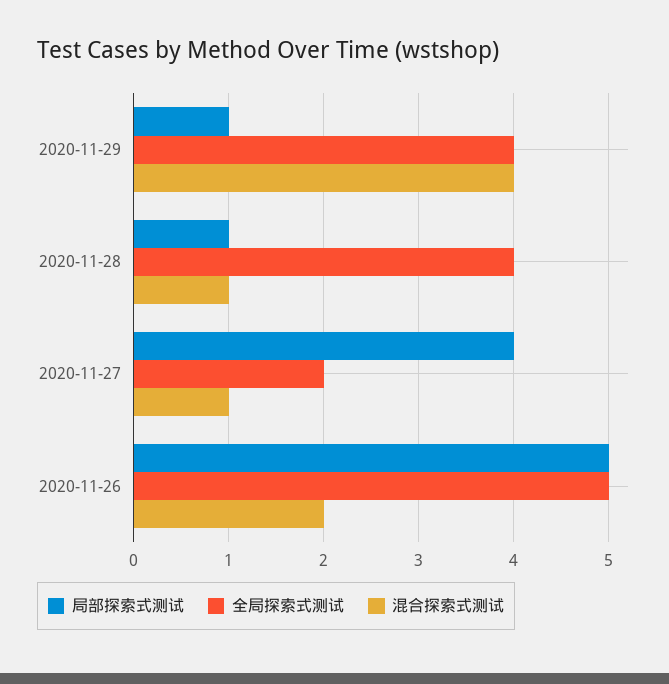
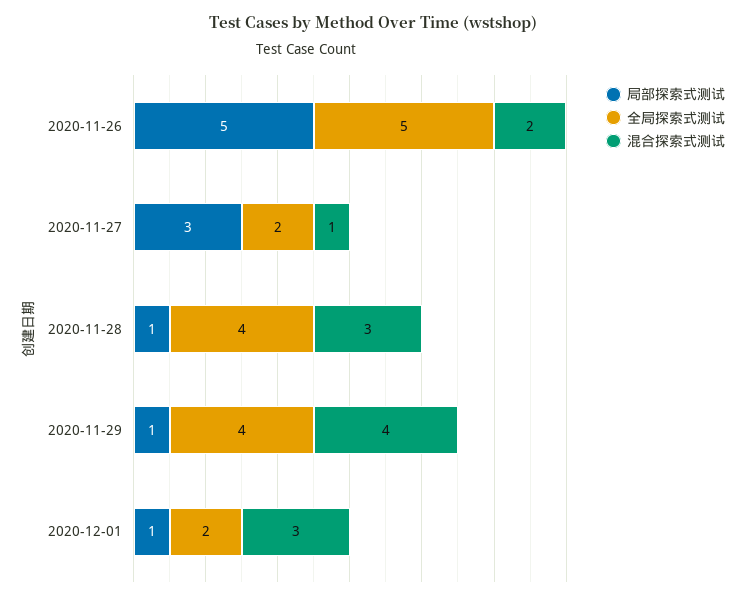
混合探索式测试, 2020-11-28: 1 -> 3
局部探索式测试, 2020-11-27: 4 -> 3
局部探索式测试, 2020-12-01: none -> 1
全局探索式测试, 2020-12-01: none -> 2
混合探索式测试, 2020-12-01: none -> 3

